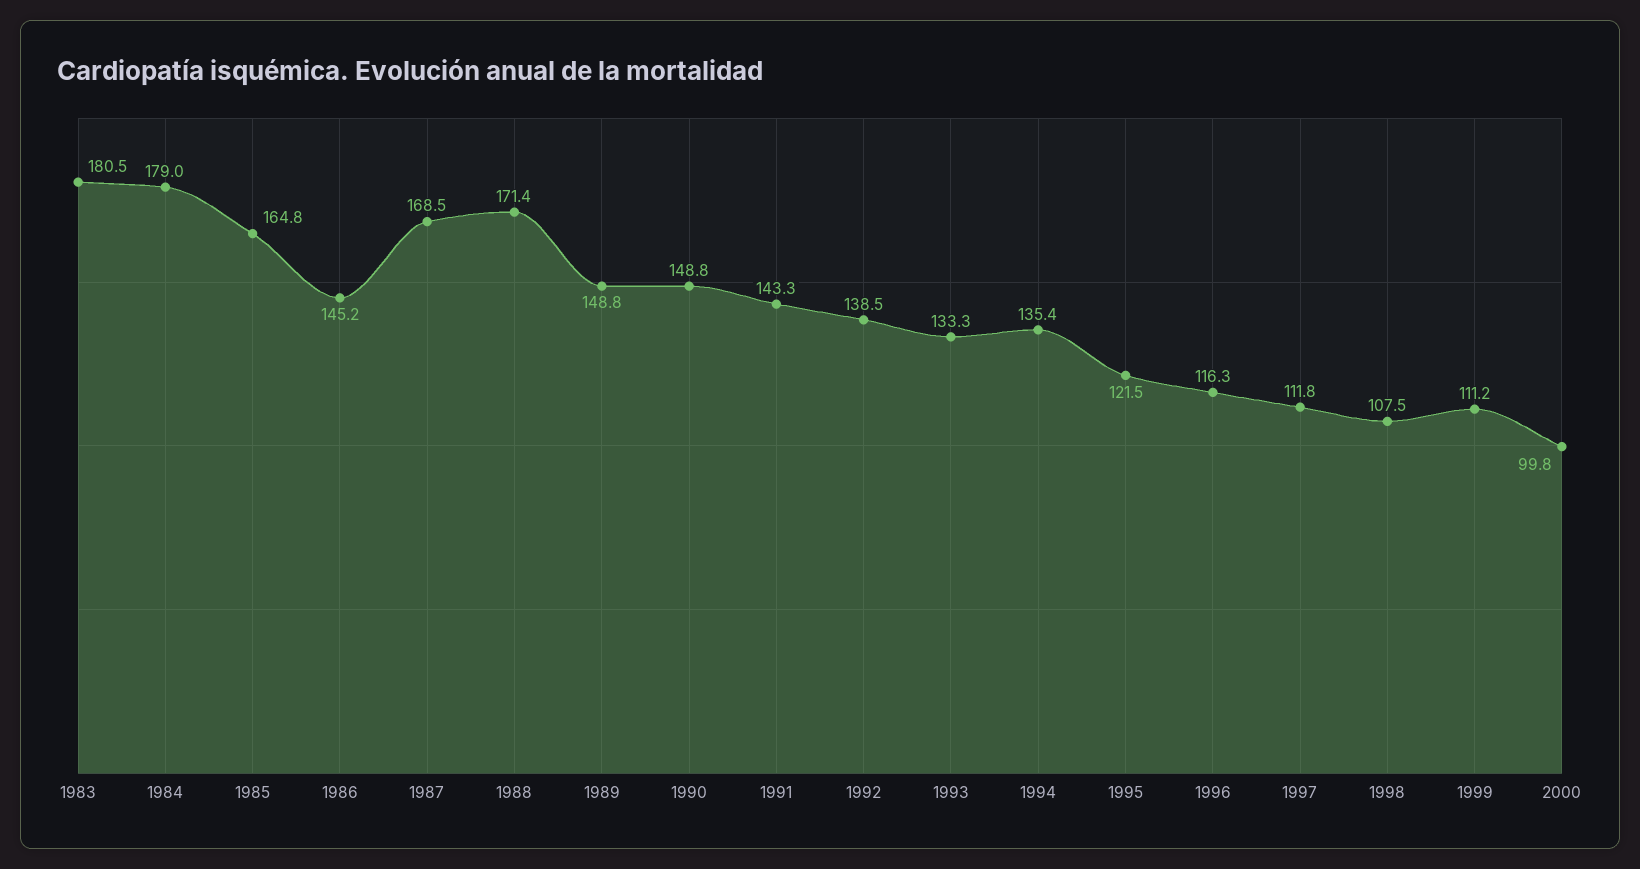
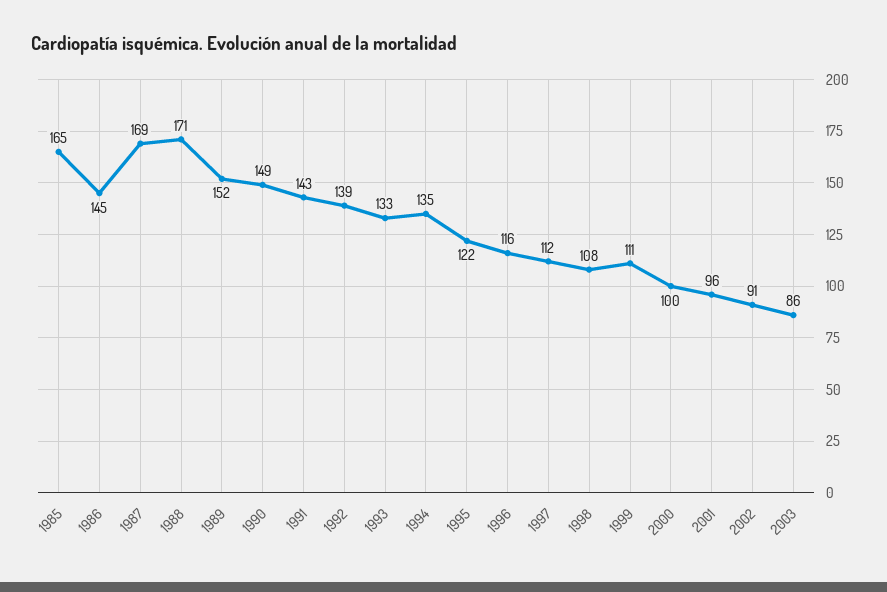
1983: 180.5 -> none
1984: 179 -> none
1989: 148.8 -> 152
2001: none -> 96
2002: none -> 91
2003: none -> 86

